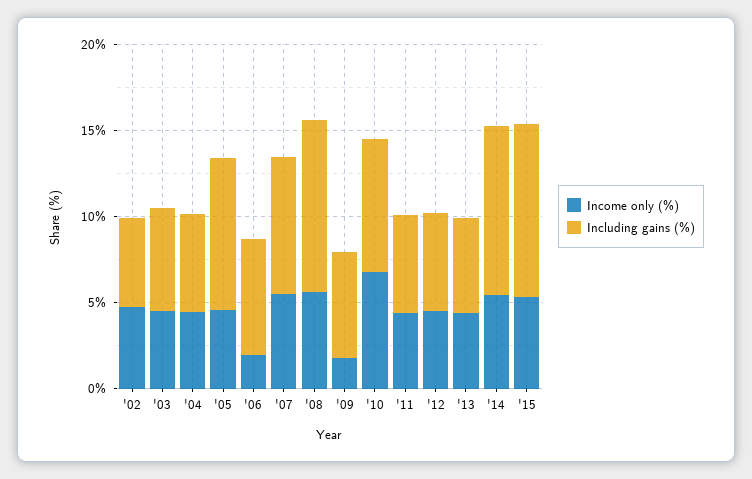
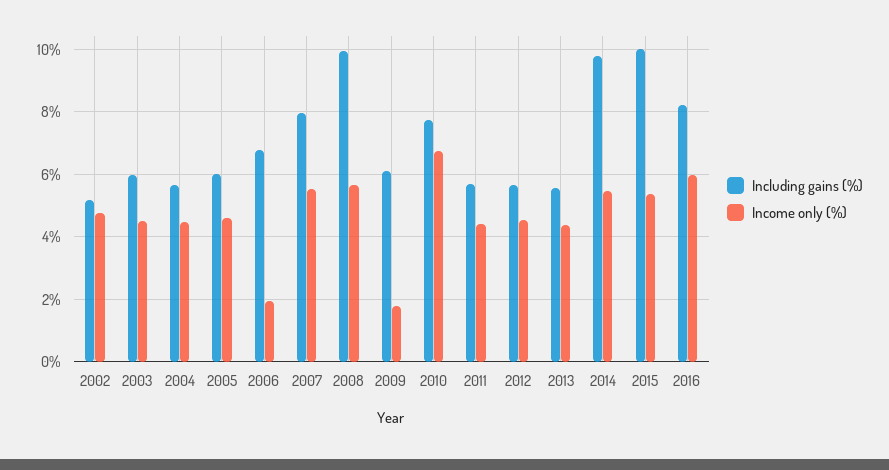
Including gains (%), '05: 9 -> 6
Including gains (%), 2016: none -> 8.2
Income only (%), 2016: none -> 6

